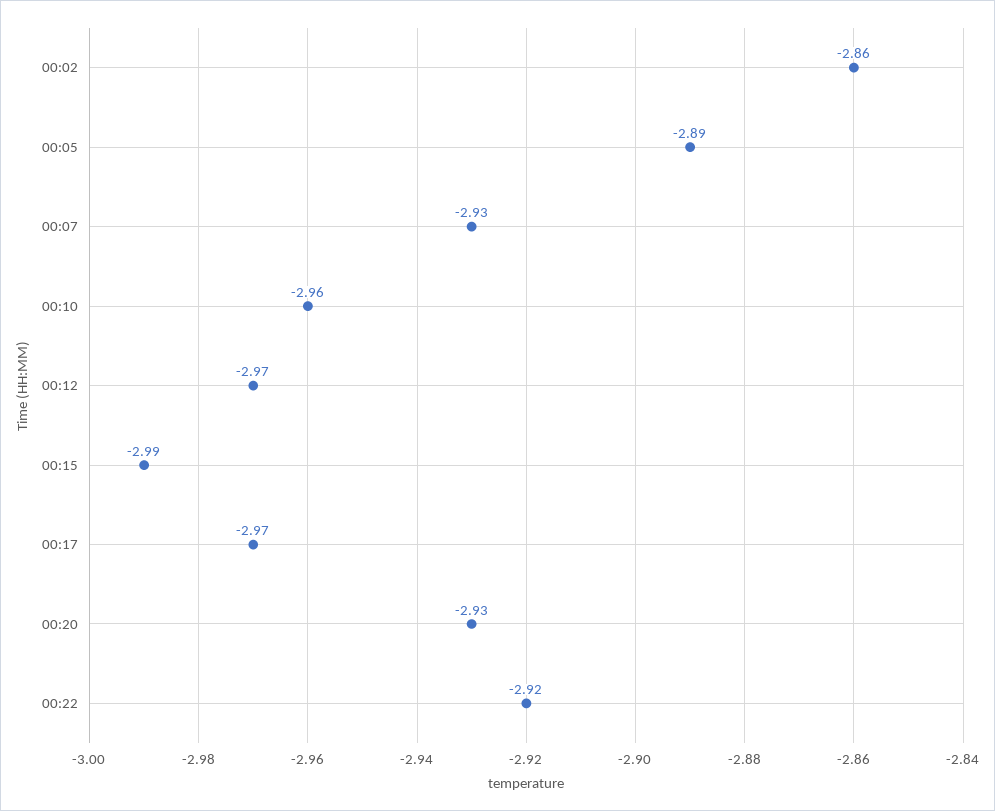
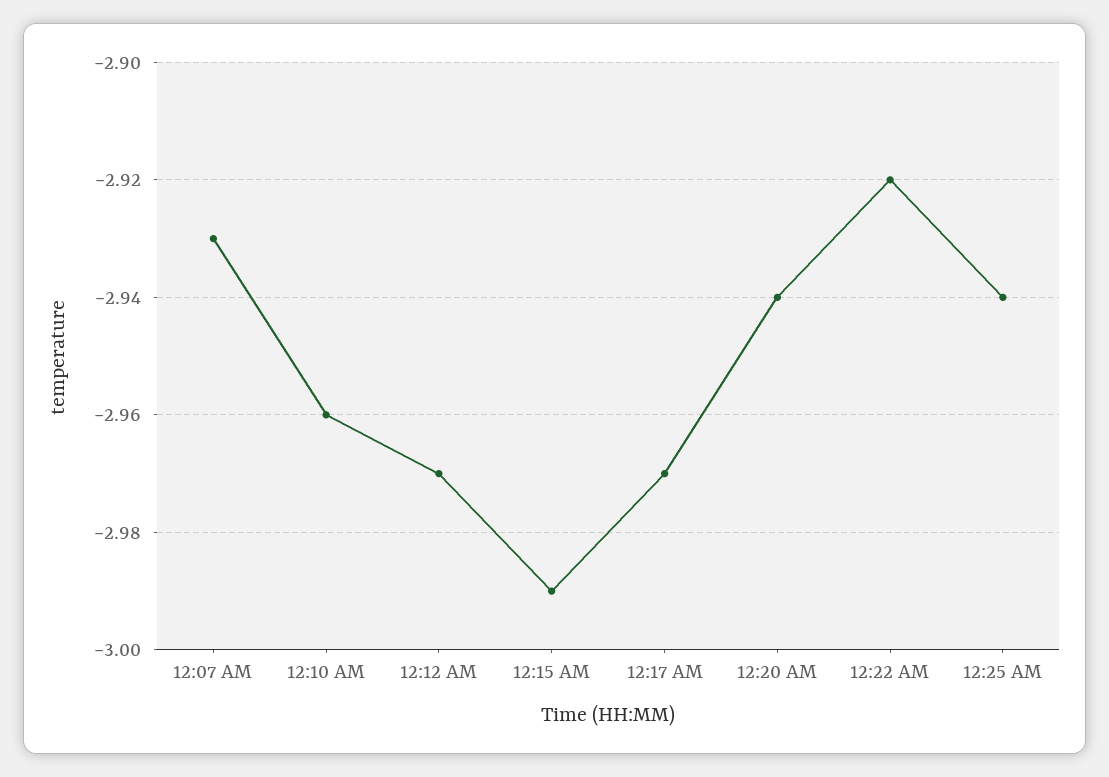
00:02: -2.86 -> none
00:05: -2.89 -> none
00:20: -2.93 -> -2.94
12:25 AM: none -> -2.94

